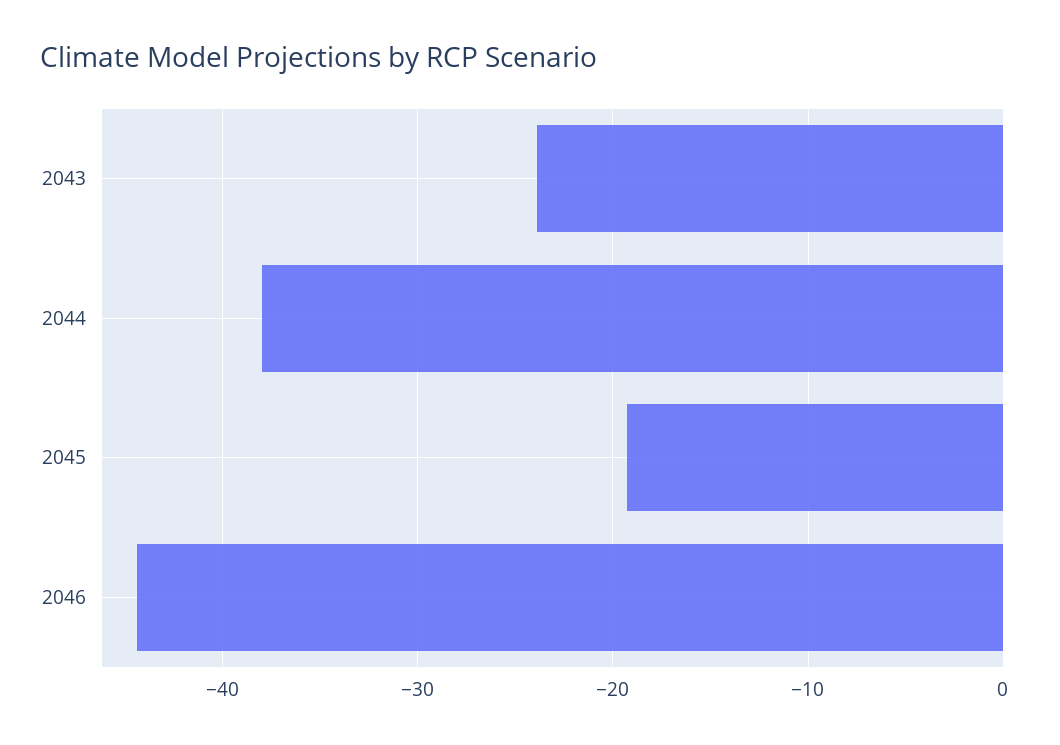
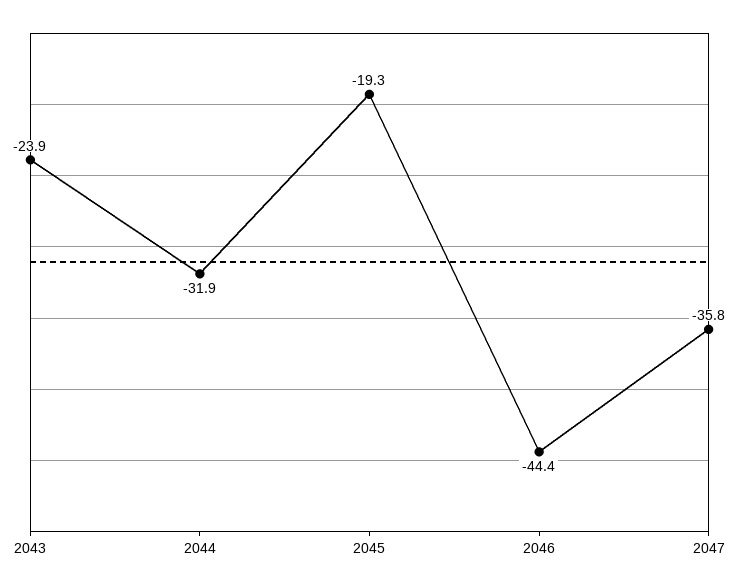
2044: -38 -> -31.9
2047: none -> -35.8

